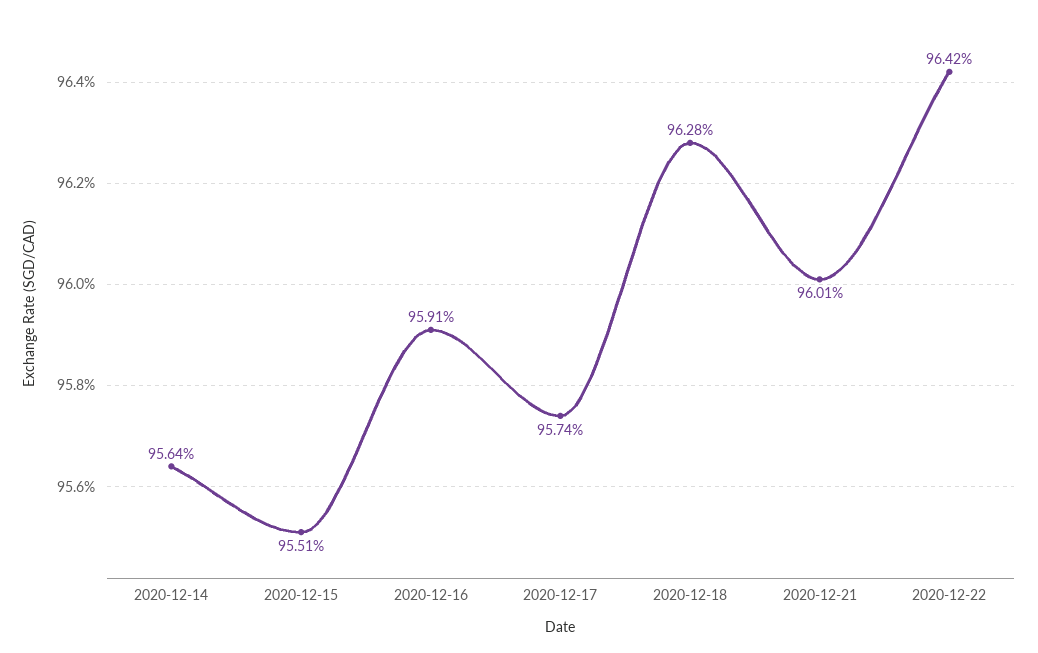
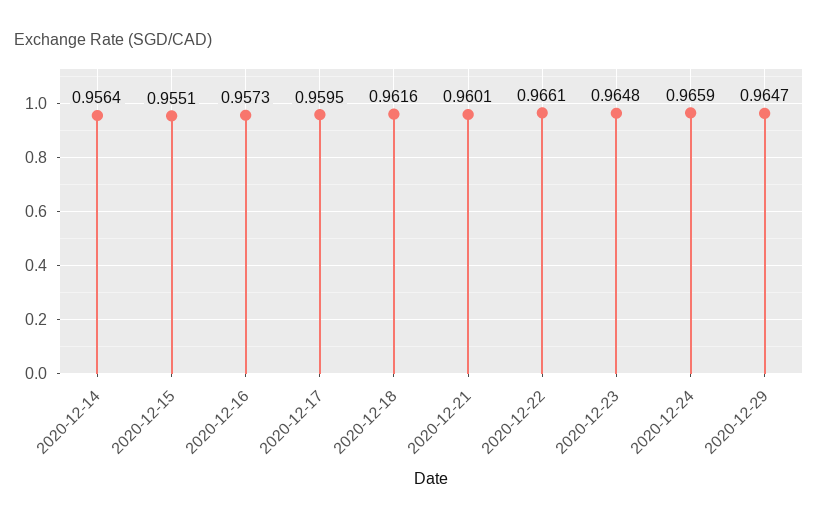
2020-12-16: 0.9591 -> 0.9573
2020-12-17: 0.9574 -> 0.9595
2020-12-18: 0.9628 -> 0.9616
2020-12-22: 0.9642 -> 0.9661
2020-12-23: none -> 0.9648
2020-12-24: none -> 0.9659
2020-12-29: none -> 0.9647

